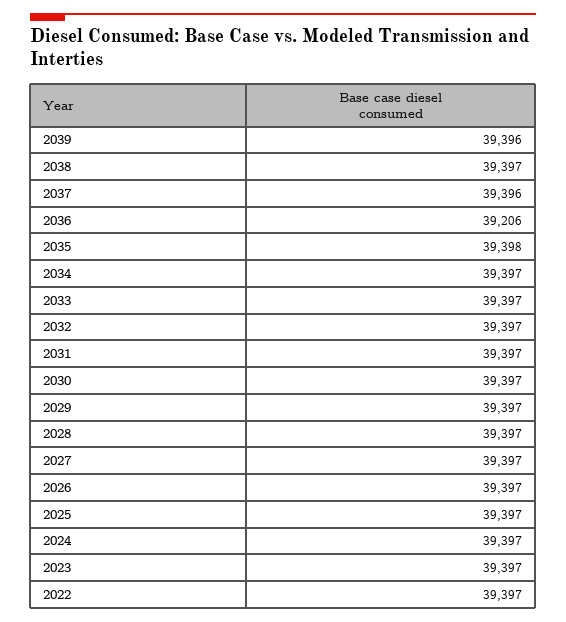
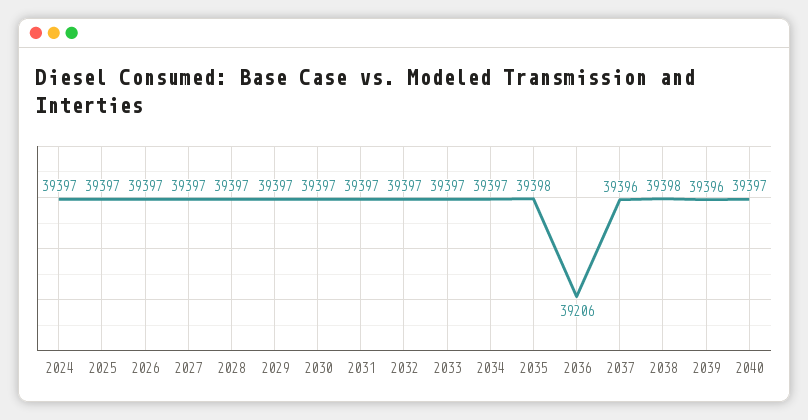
2038: 39397 -> 39398
2023: 39397 -> none
2022: 39397 -> none
2040: none -> 39397

